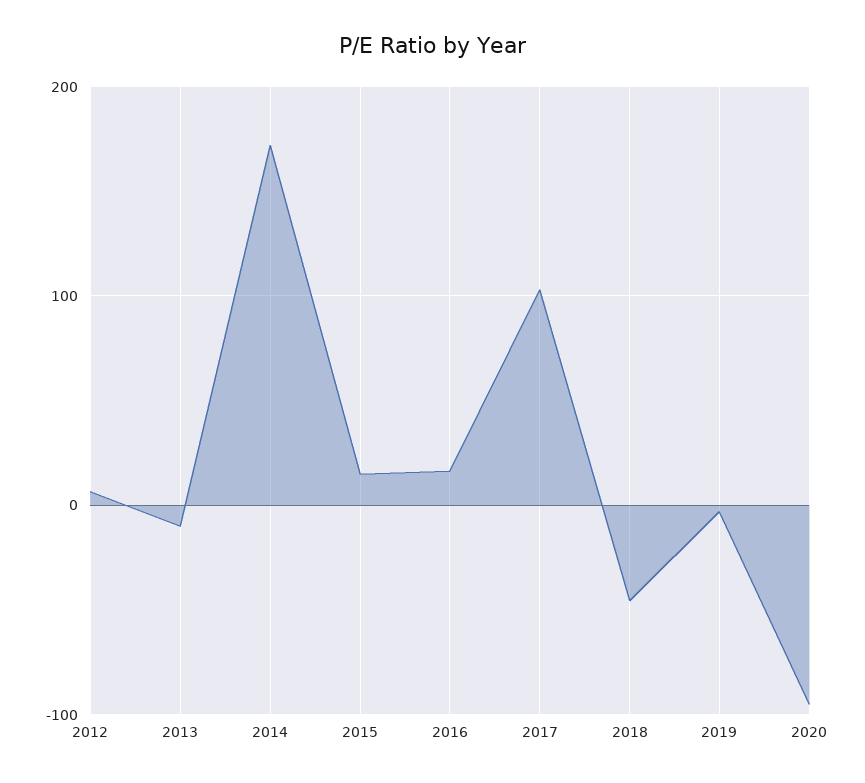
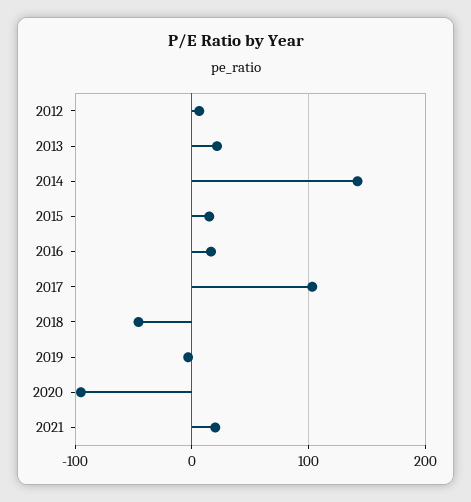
2013: -10 -> 20
2014: 170 -> 140
2021: none -> 20

